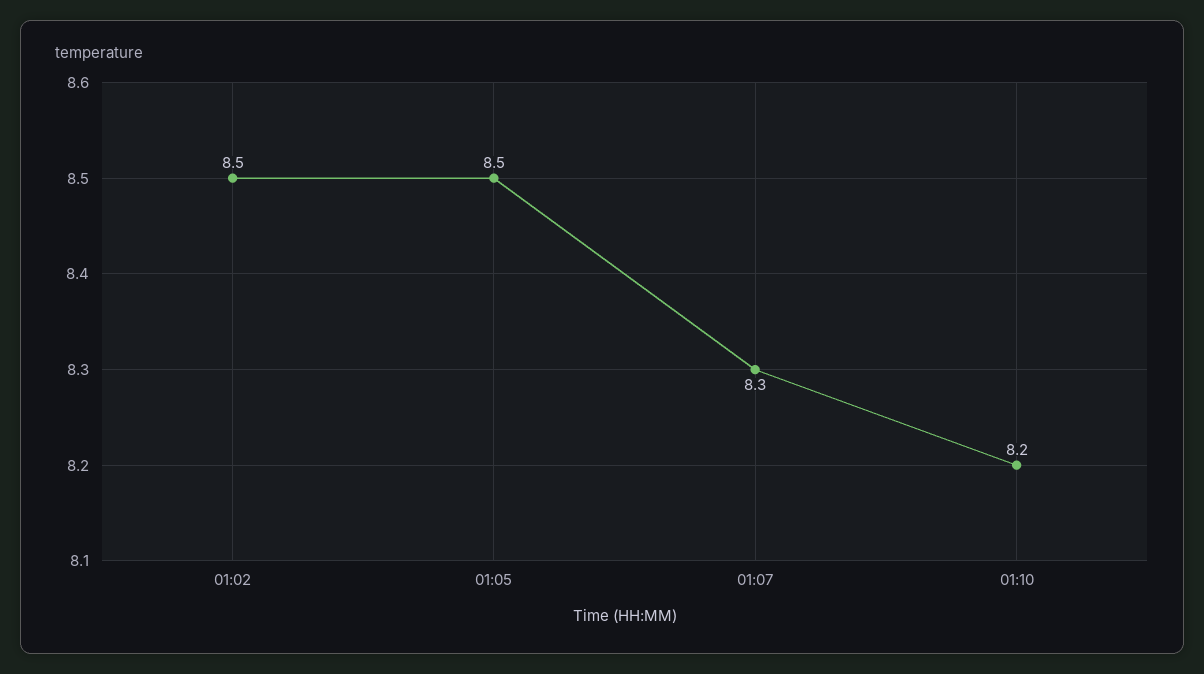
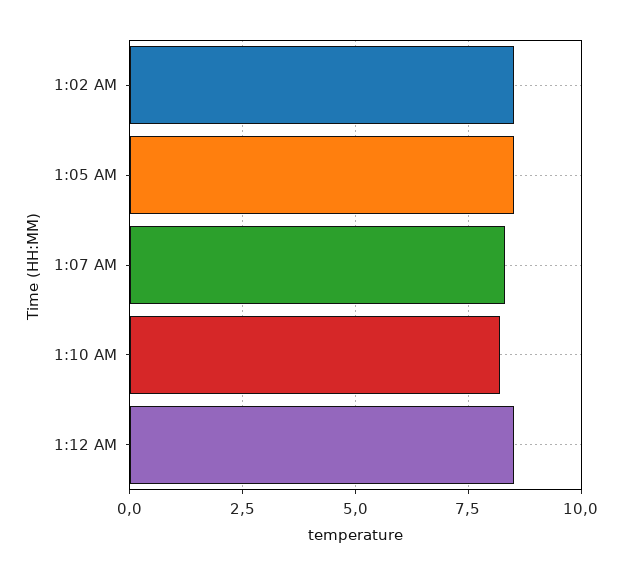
1:12 AM: none -> 8.5

